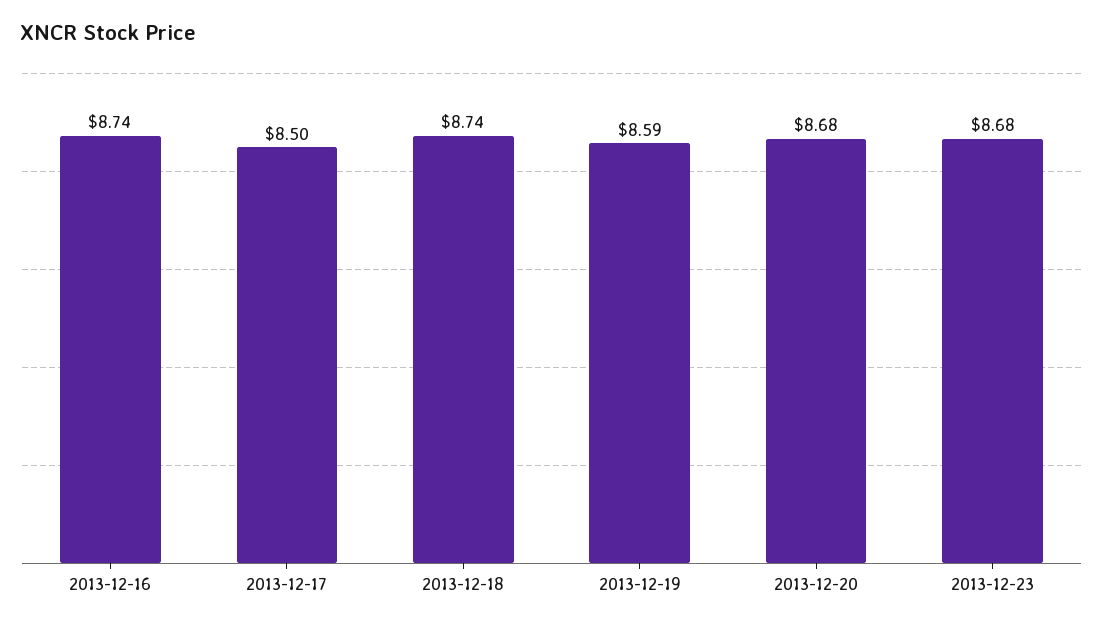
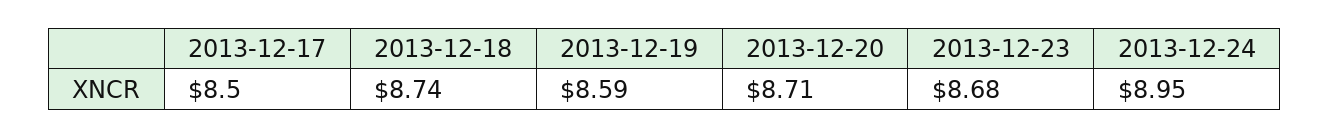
2013-12-16: 8.74 -> none
2013-12-20: 8.68 -> 8.71
2013-12-24: none -> 8.95

